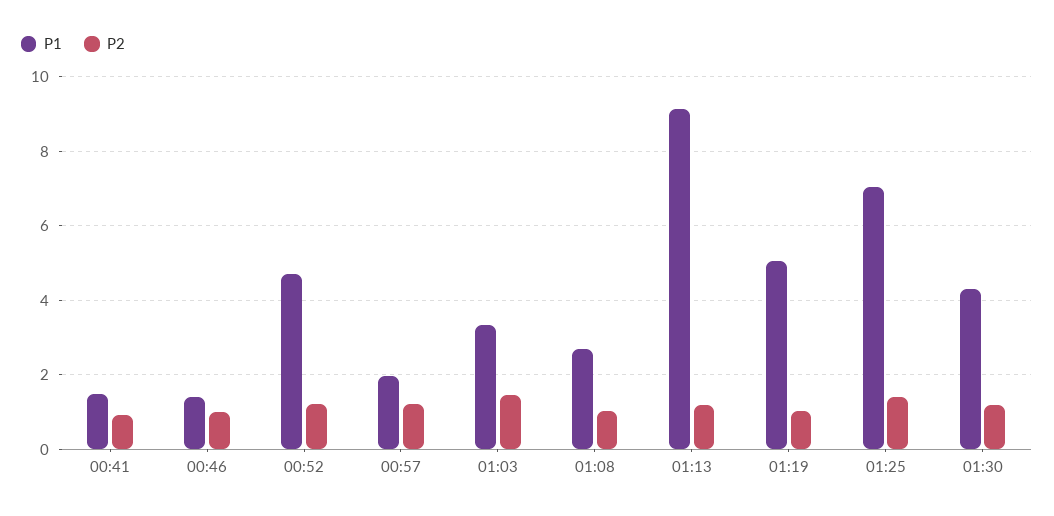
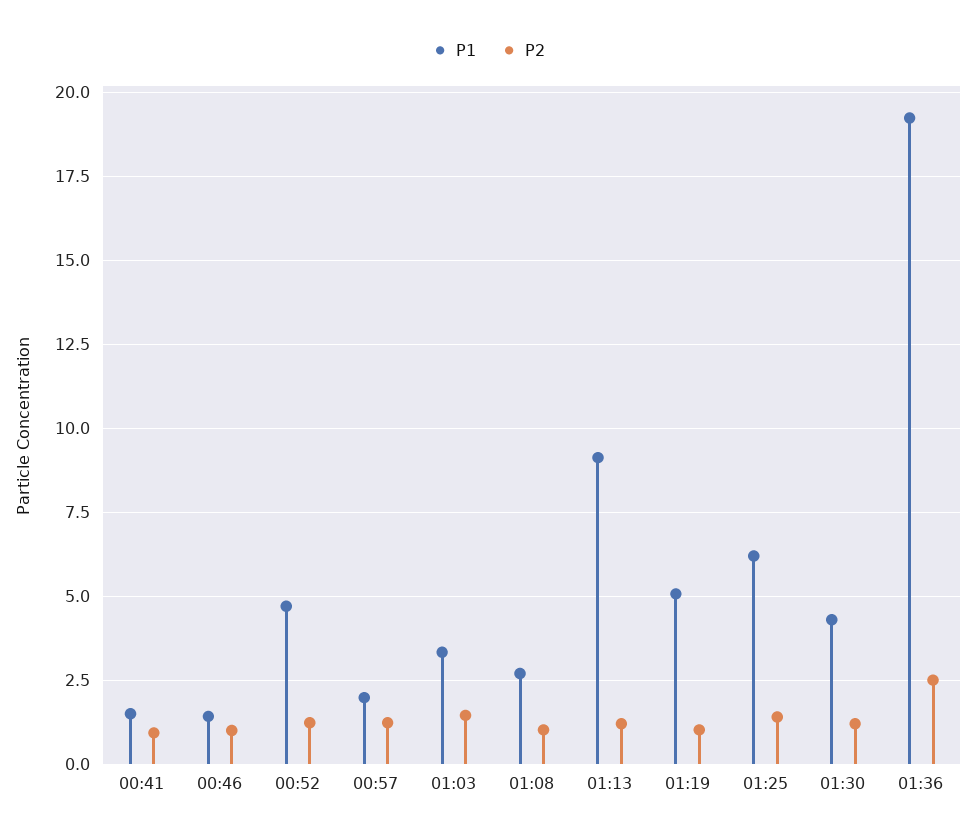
P1, 01:25: 7 -> 6.25
P1, 01:36: none -> 19.25
P2, 01:36: none -> 2.5

